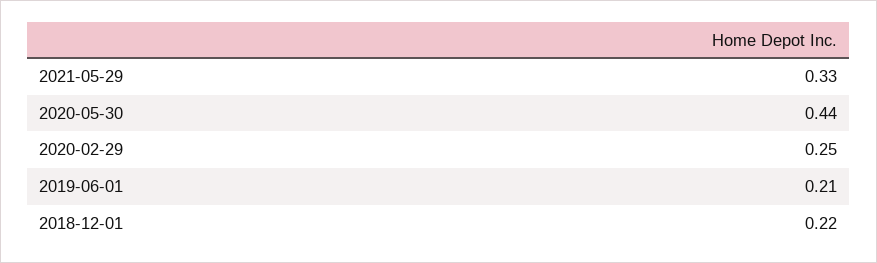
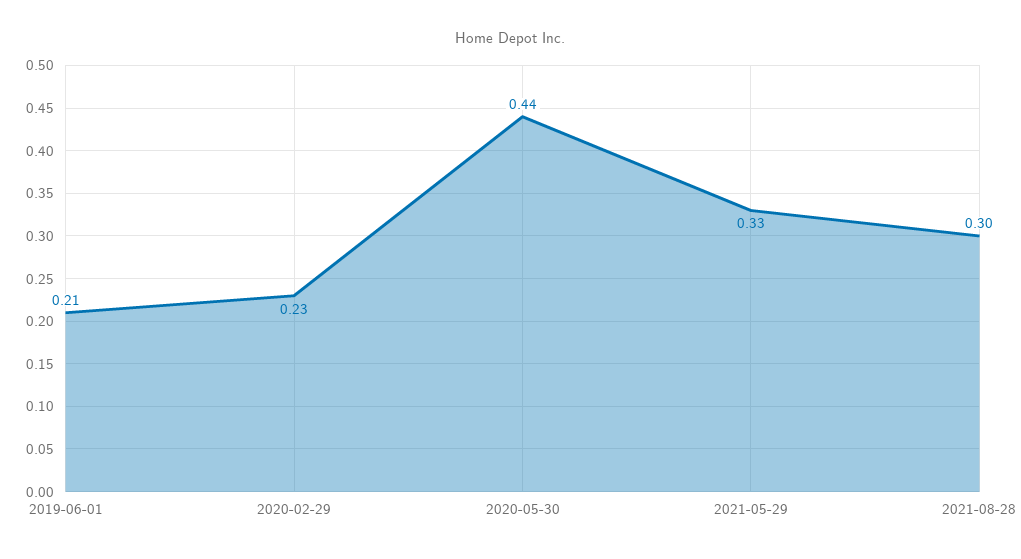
2020-02-29: 0.25 -> 0.23
2018-12-01: 0.22 -> none
2021-08-28: none -> 0.3

